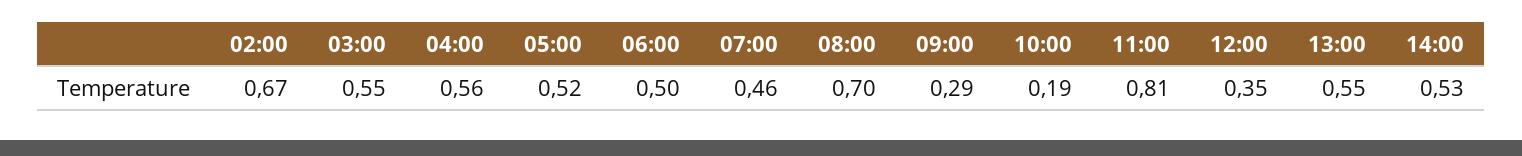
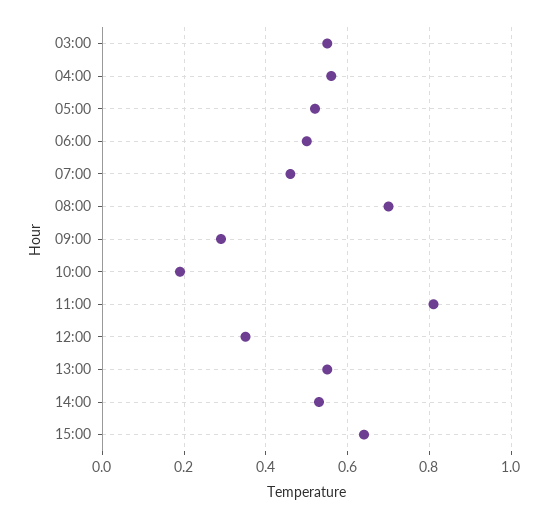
02:00: 0.67 -> none
15:00: none -> 0.65

